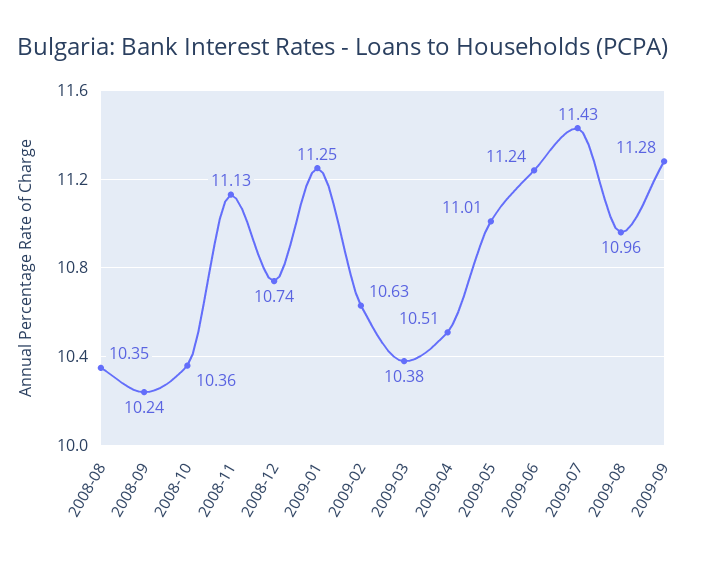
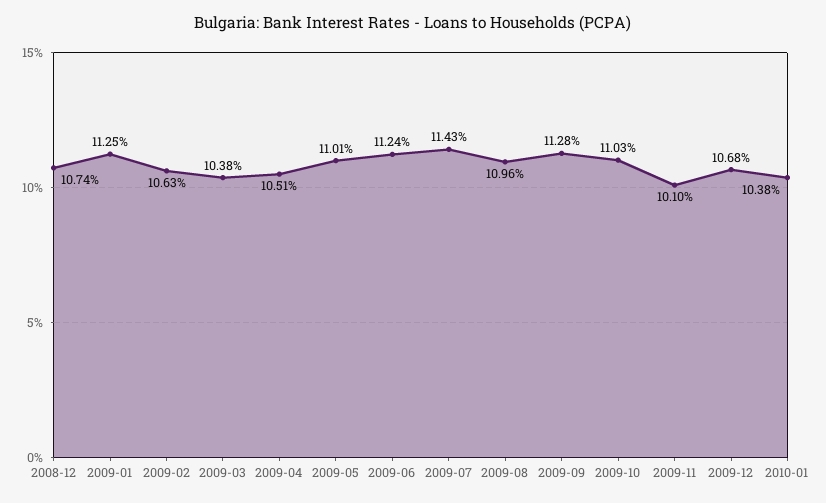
2008-08: 10.35 -> none
2008-09: 10.24 -> none
2008-10: 10.36 -> none
2008-11: 11.13 -> none
2009-10: none -> 11.03
2009-11: none -> 10.1
2009-12: none -> 10.68
2010-01: none -> 10.38

